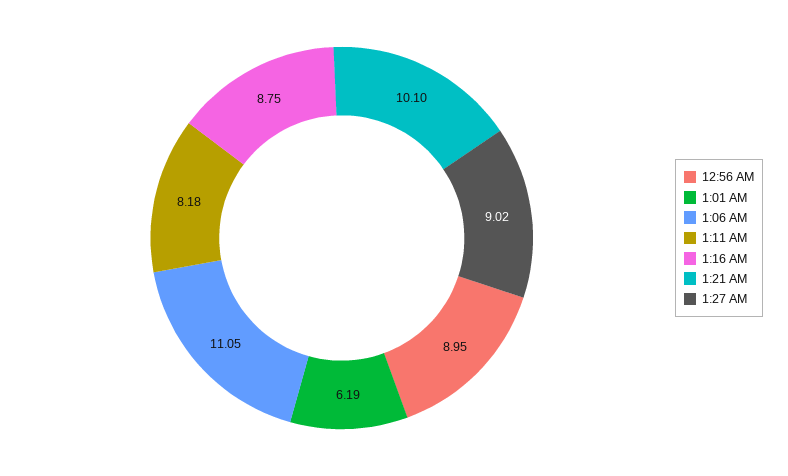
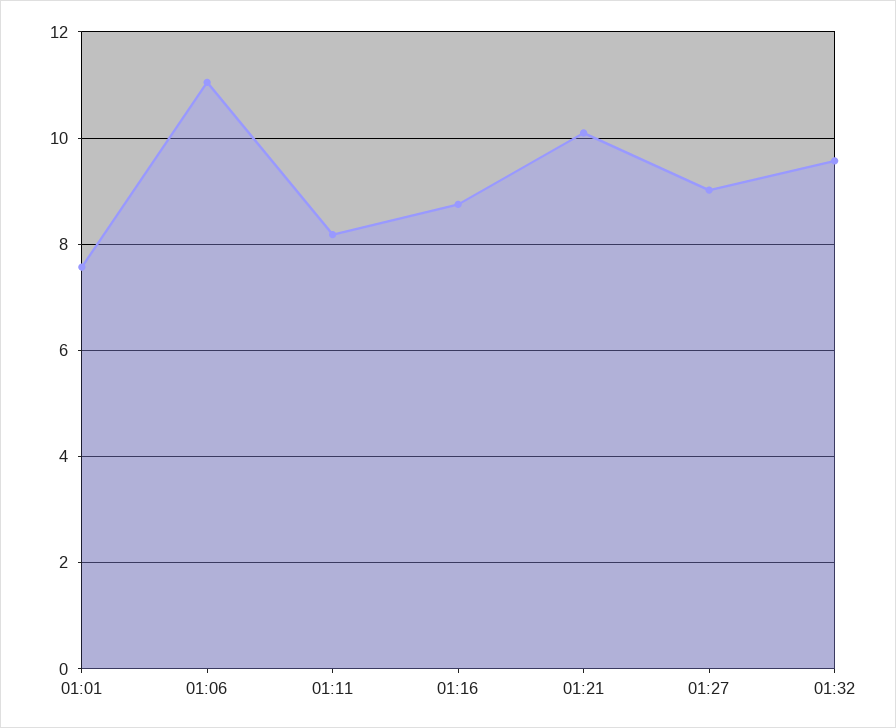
12:56 AM: 8.95 -> none
1:01 AM: 6.19 -> 7.6
01:32: none -> 9.6

